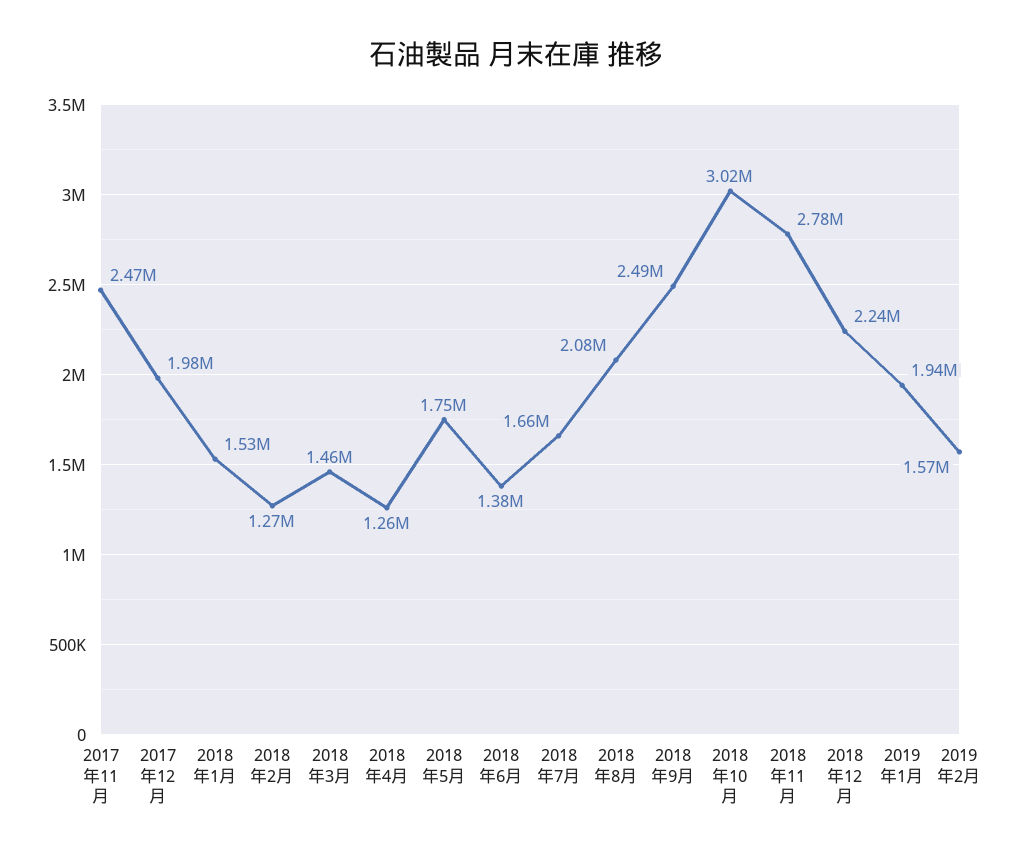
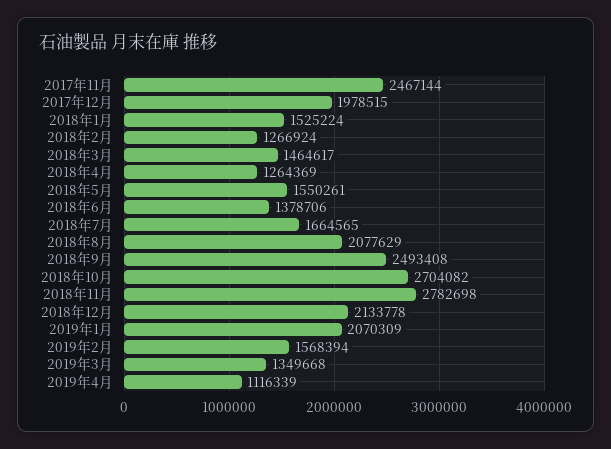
2018年5月: 1750000 -> 1550261
2018年10月: 3020000 -> 2704082
2018年12月: 2240000 -> 2133778
2019年1月: 1940000 -> 2070309
2019年3月: none -> 1349668
2019年4月: none -> 1116339

